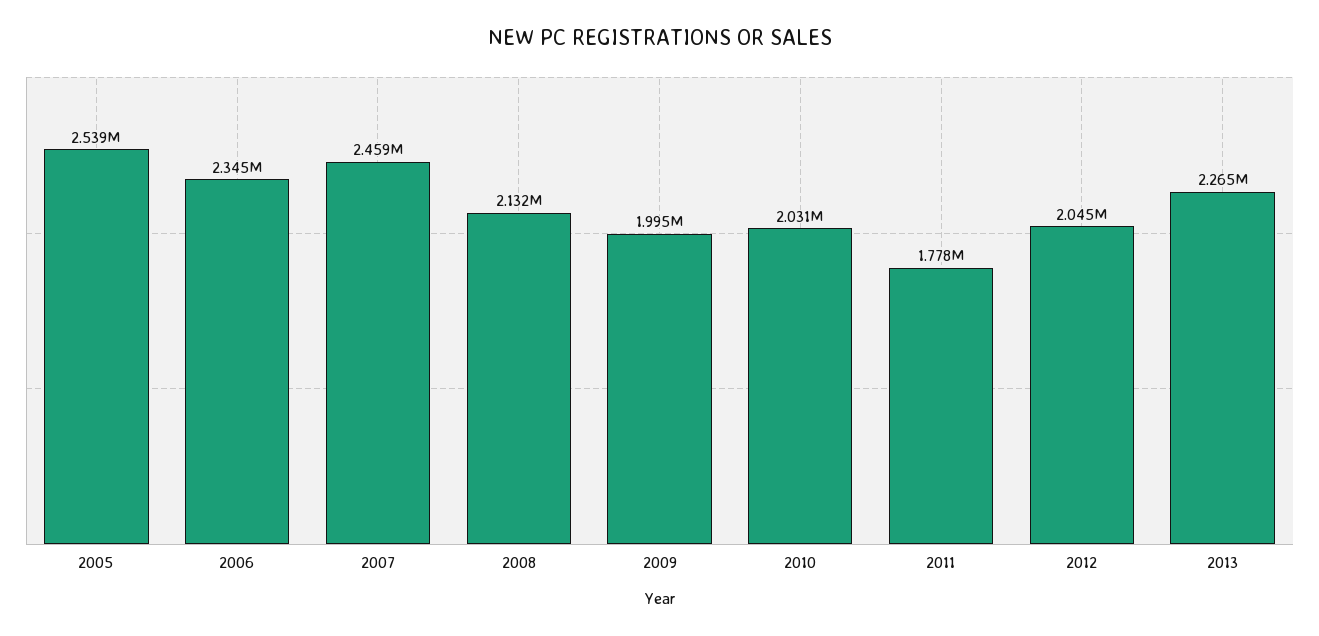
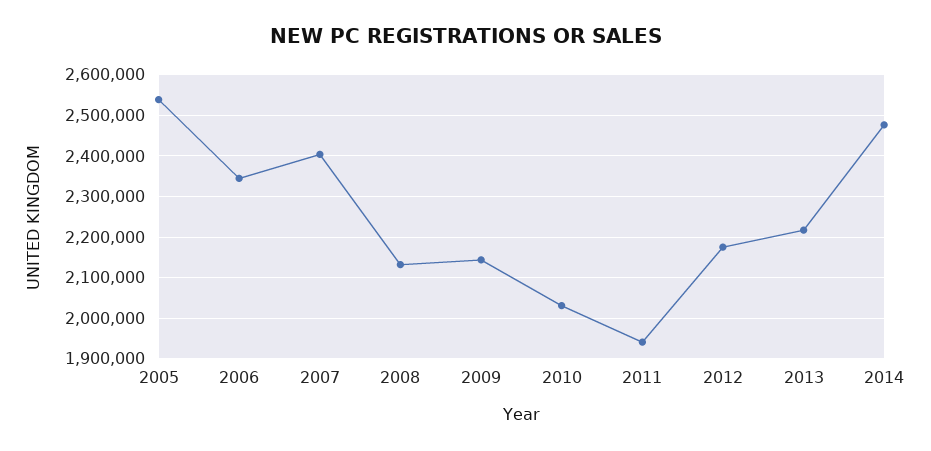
2007: 2459000 -> 2400000
2009: 1995000 -> 2140000
2011: 1778000 -> 1940000
2012: 2045000 -> 2180000
2013: 2265000 -> 2220000
2014: none -> 2480000

